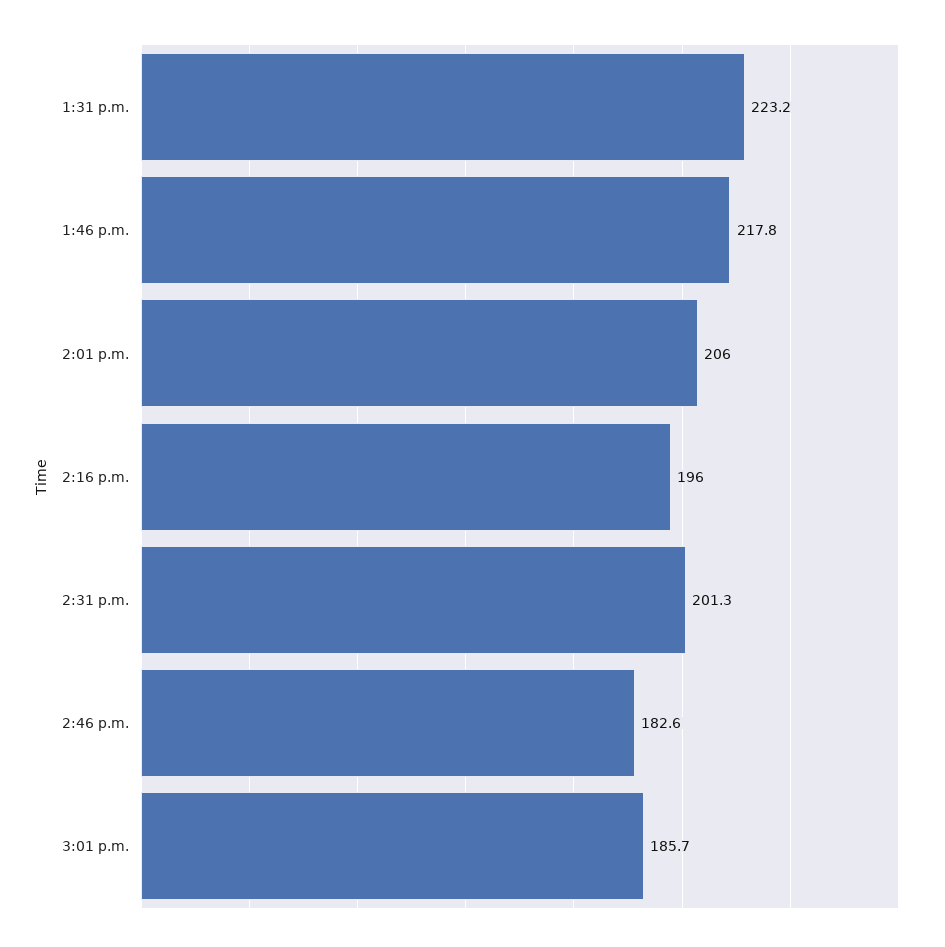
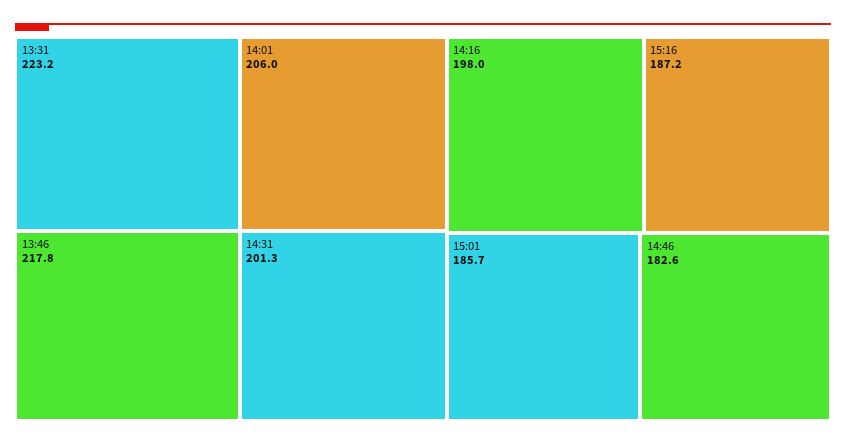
2:16 p.m.: 196 -> 198
15:16: none -> 187.2

